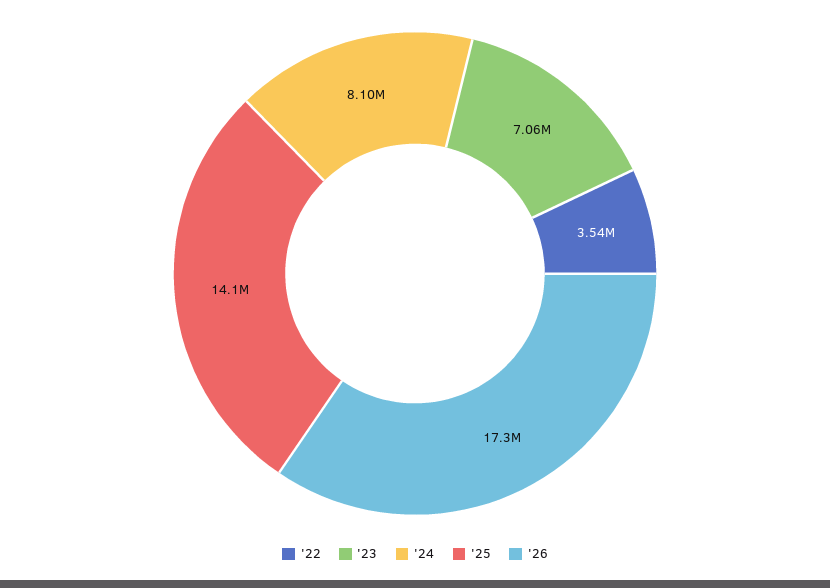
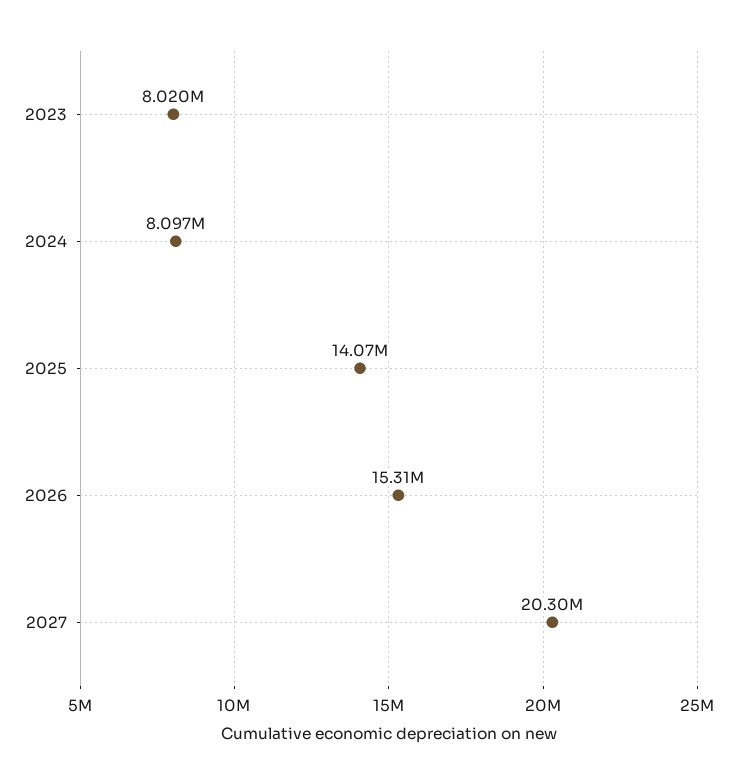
'22: 3540000 -> none
'23: 7060000 -> 8020000
'26: 17300000 -> 15310000
2027: none -> 20300000

